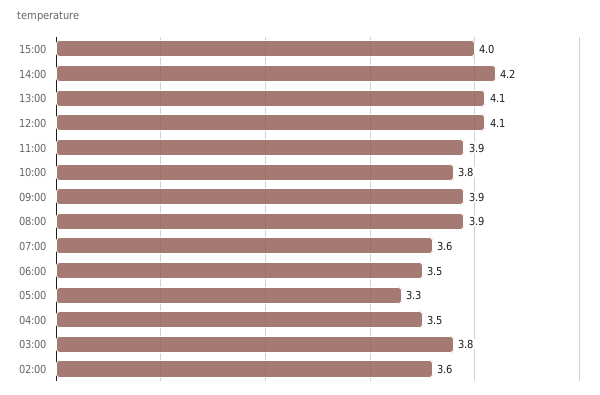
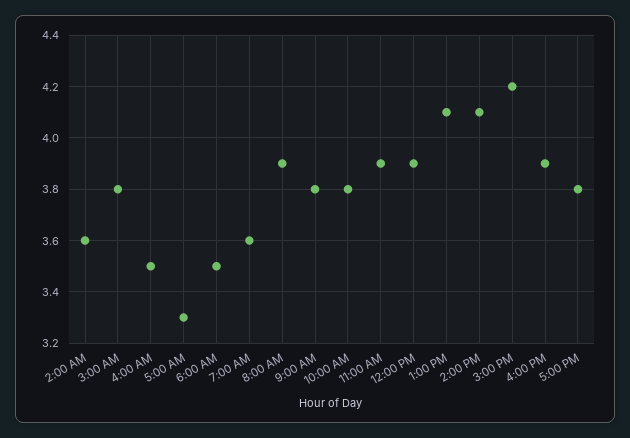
15:00: 4 -> 4.2
14:00: 4.2 -> 4.1
12:00: 4.1 -> 3.9
09:00: 3.9 -> 3.8
4:00 PM: none -> 3.9
5:00 PM: none -> 3.8

